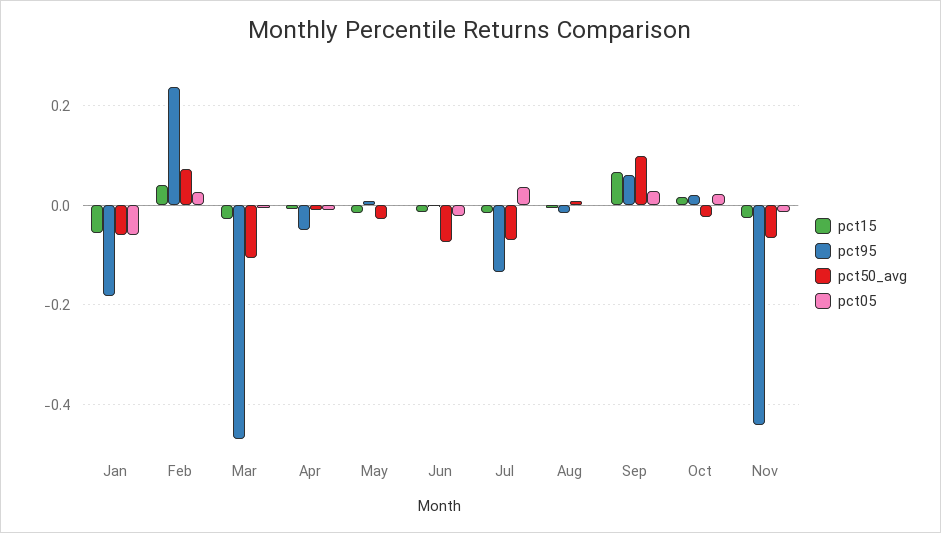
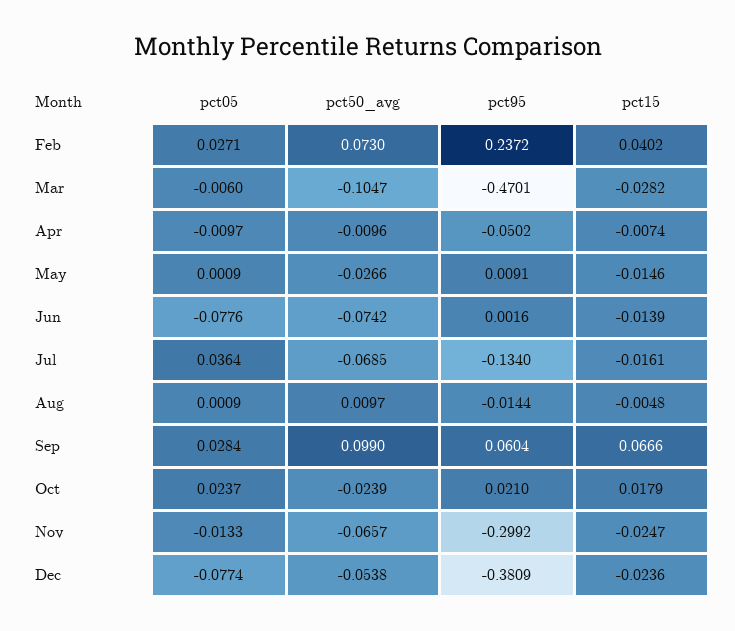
pct15, Jan: -0.06 -> none
pct95, Jan: -0.18 -> none
pct50_avg, Jan: -0.06 -> none
pct05, Jan: -0.06 -> none
pct05, Jun: -0.02 -> -0.0776
pct95, Nov: -0.44 -> -0.2992
pct05, Dec: none -> -0.0774
pct50_avg, Dec: none -> -0.0538
pct95, Dec: none -> -0.3809
pct15, Dec: none -> -0.0236

